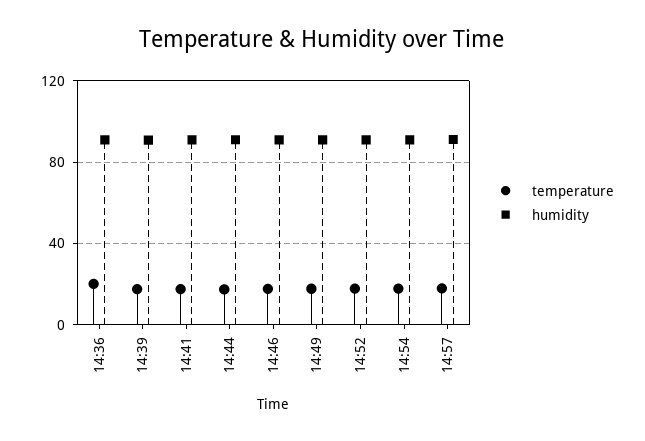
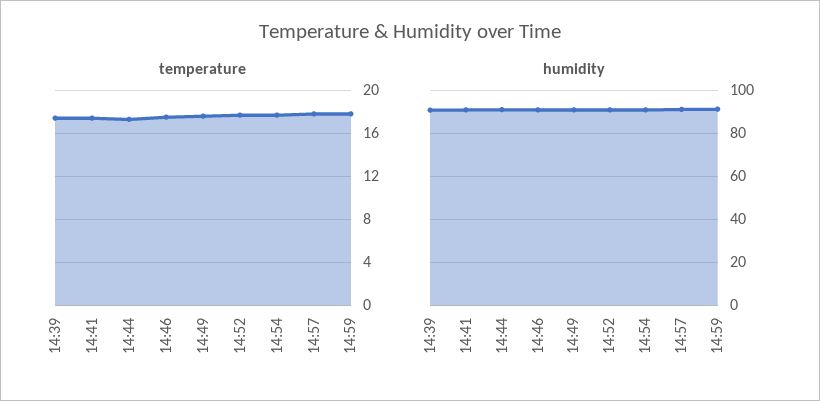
temperature, 14:36: 20 -> none
humidity, 14:36: 90 -> none
temperature, 14:59: none -> 18
humidity, 14:59: none -> 90

